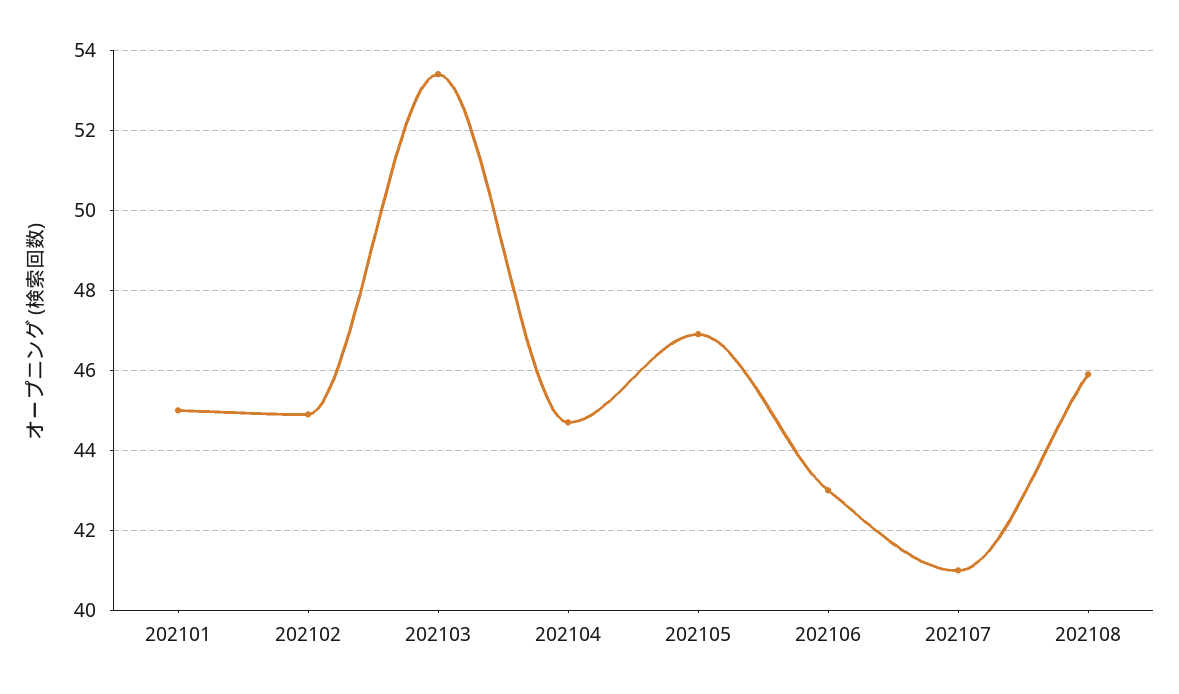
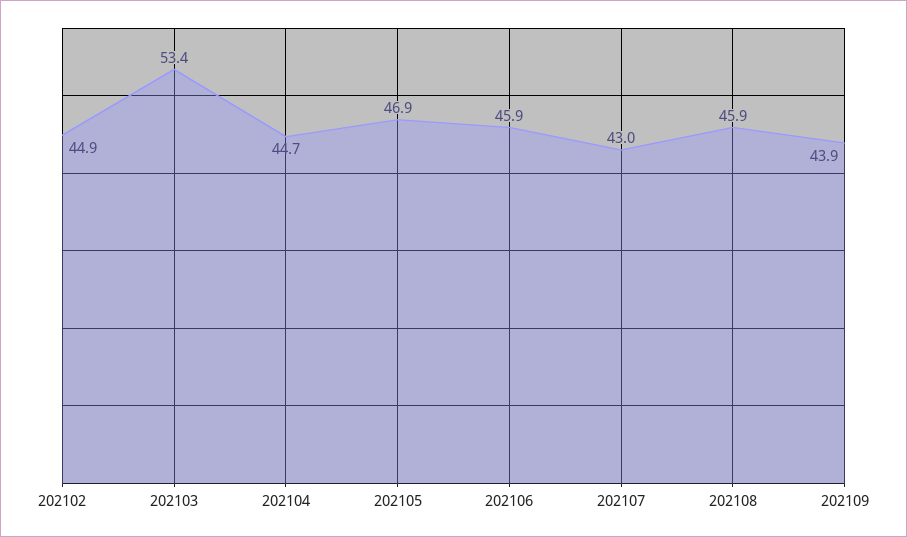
202101: 45 -> none
202106: 43 -> 45.9
202107: 41 -> 43
202109: none -> 43.9

